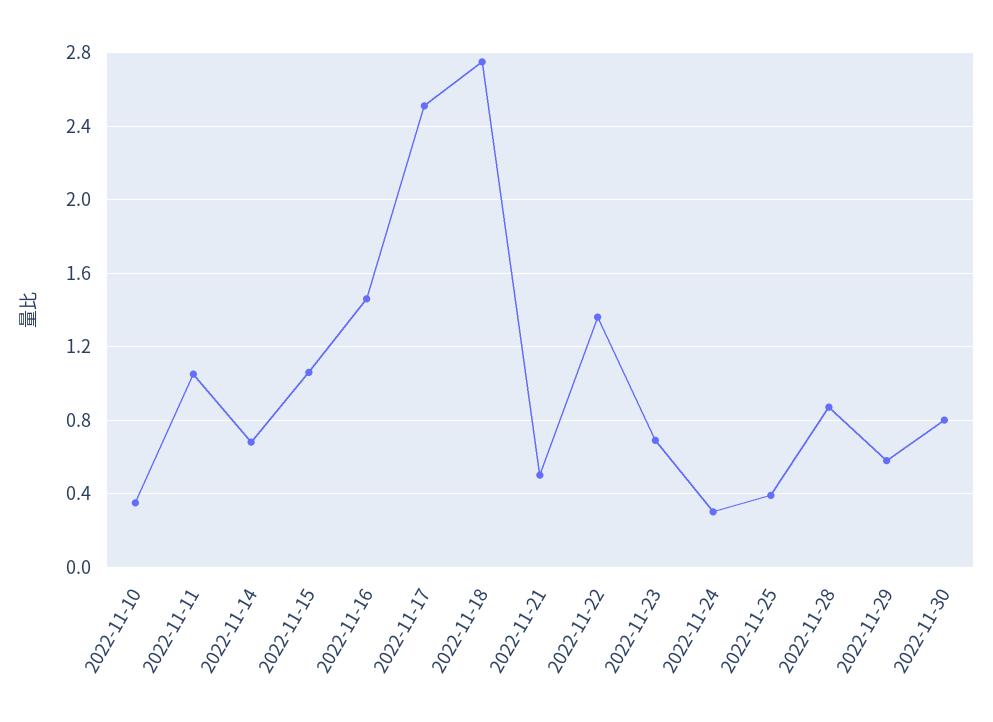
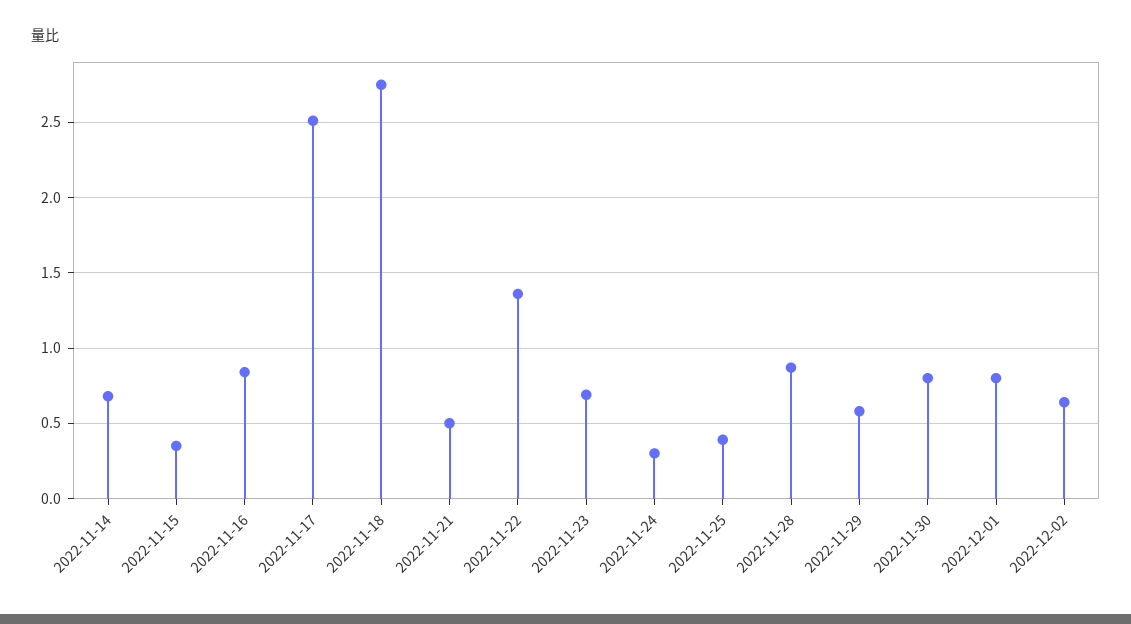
2022-11-10: 0.35 -> none
2022-11-11: 1.05 -> none
2022-11-15: 1.05 -> 0.35
2022-11-16: 1.45 -> 0.85
2022-12-01: none -> 0.8
2022-12-02: none -> 0.65

